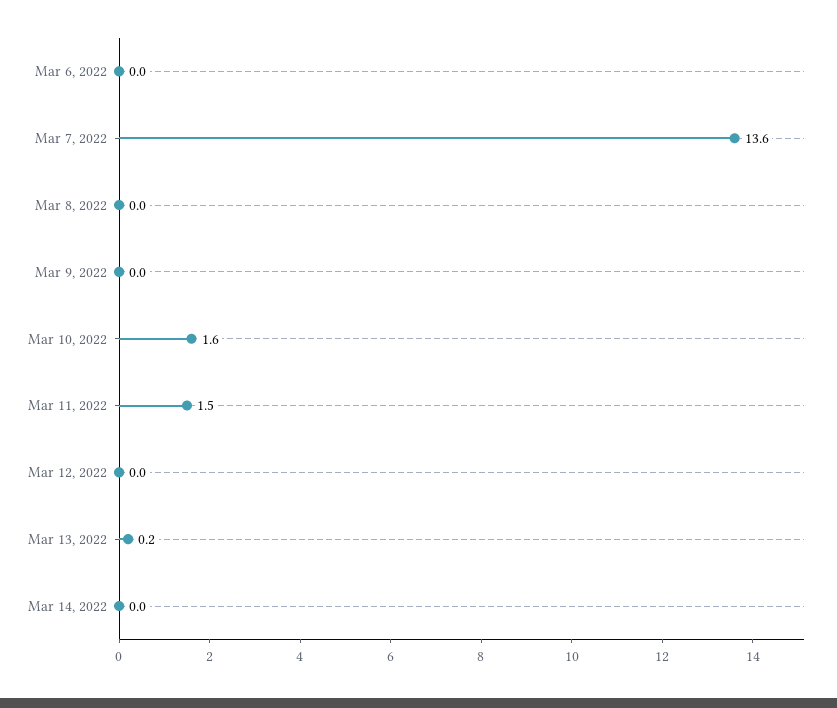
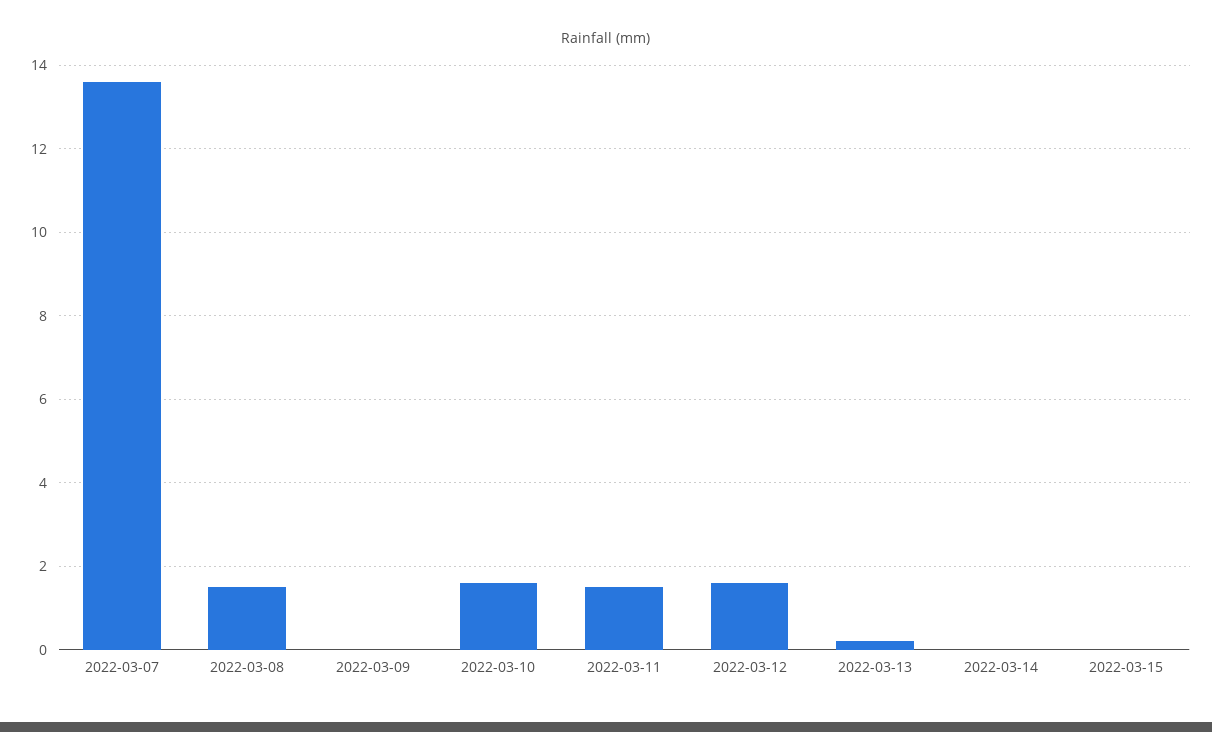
Mar 6, 2022: 0 -> none
Mar 8, 2022: 0 -> 1.5
Mar 12, 2022: 0 -> 1.5
2022-03-15: none -> 0

